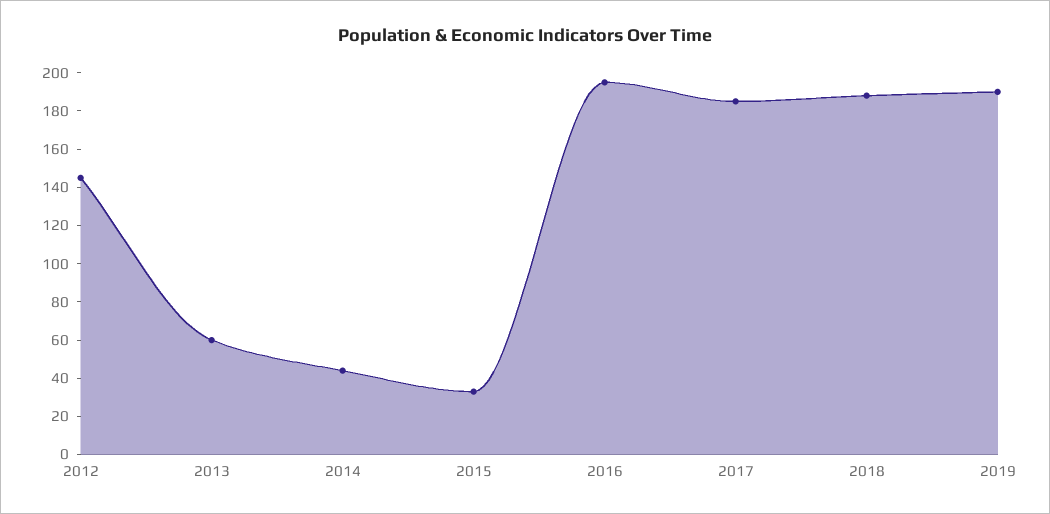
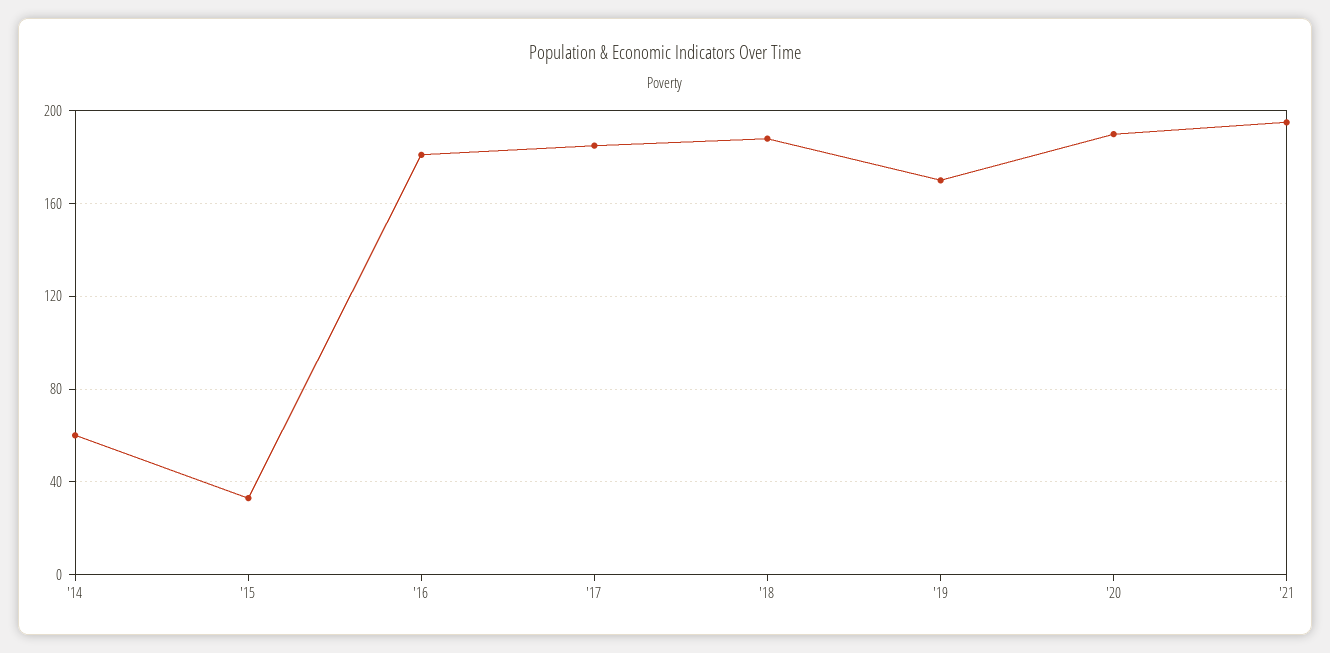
2012: 145 -> none
2013: 60 -> none
2014: 45 -> 60
2016: 195 -> 180
2019: 190 -> 170
'20: none -> 190
'21: none -> 195

